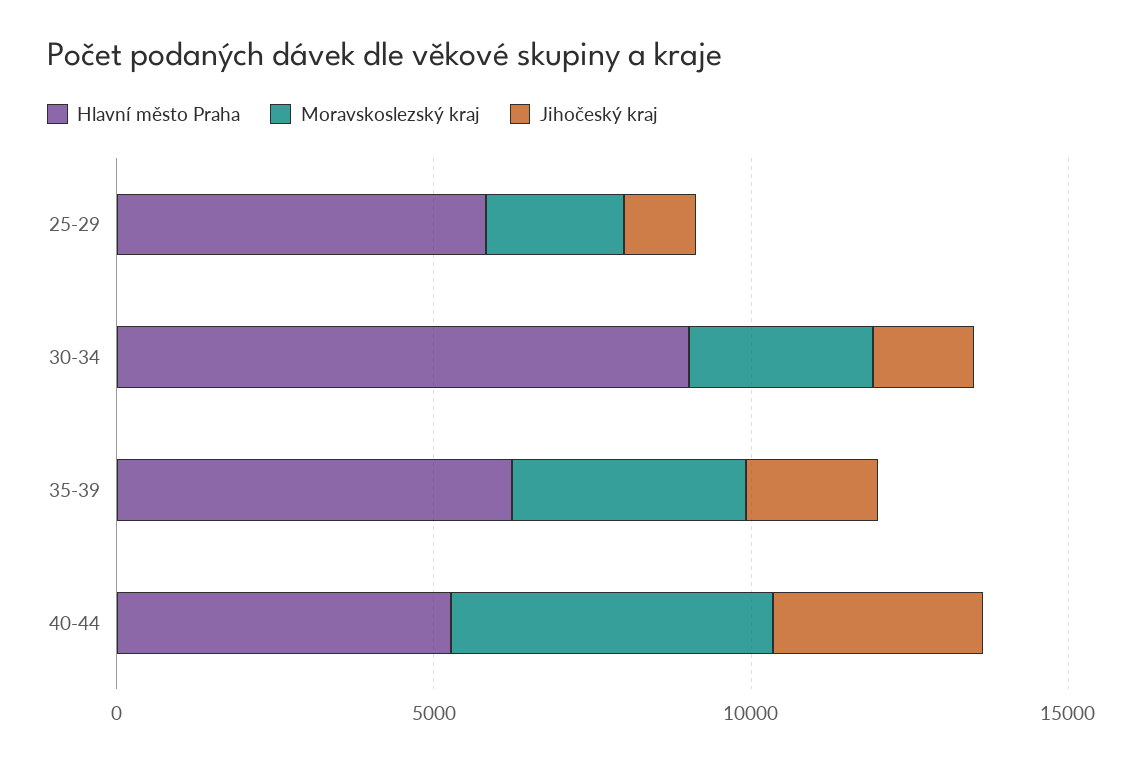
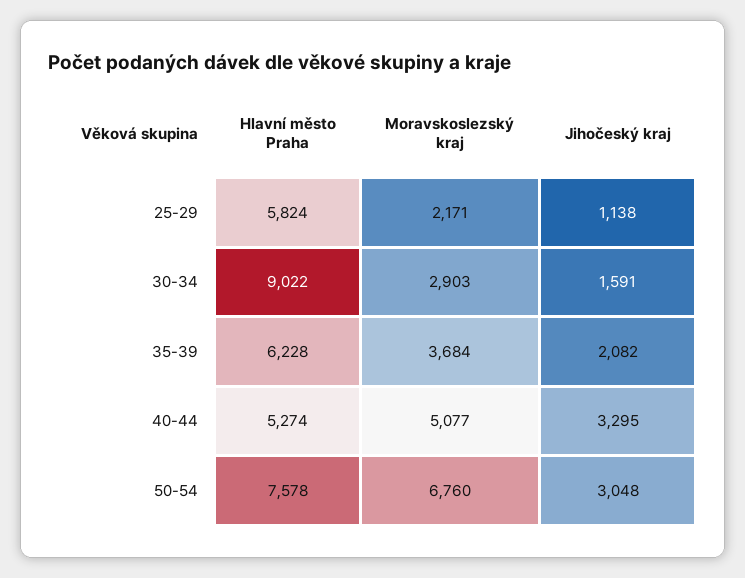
Hlavní město Praha, 50-54: none -> 7578
Moravskoslezský kraj, 50-54: none -> 6760
Jihočeský kraj, 50-54: none -> 3048

